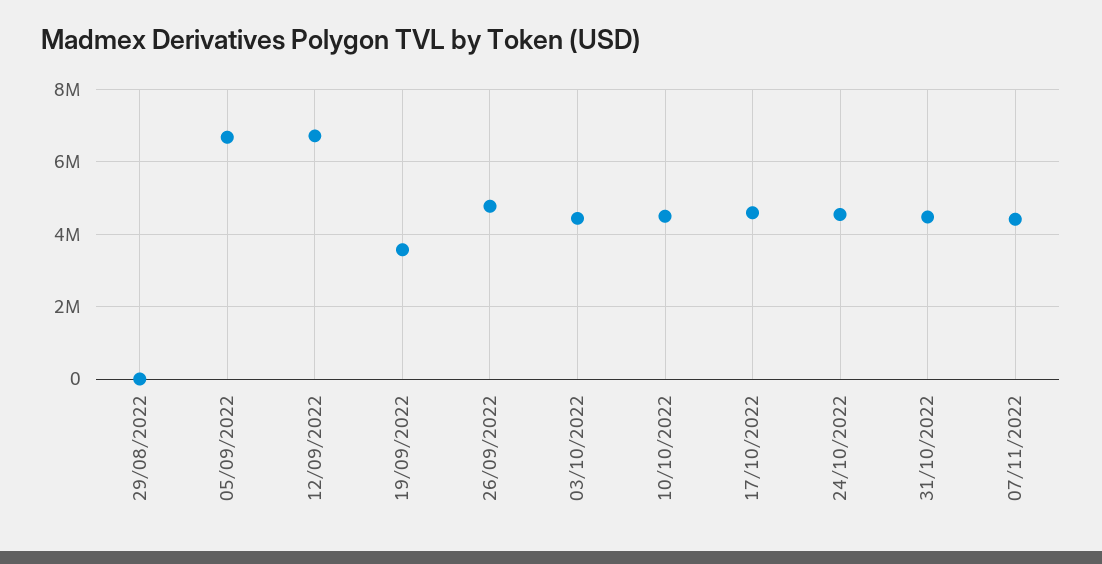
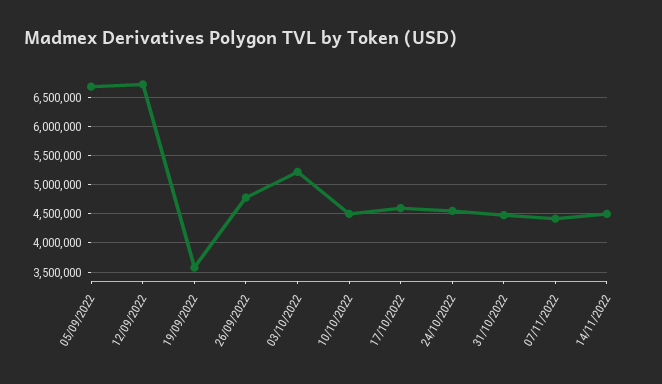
29/08/2022: 0 -> none
03/10/2022: 4400000 -> 5250000
14/11/2022: none -> 4500000

